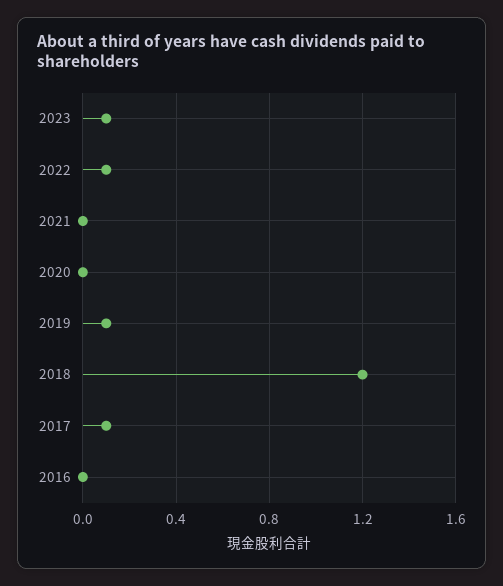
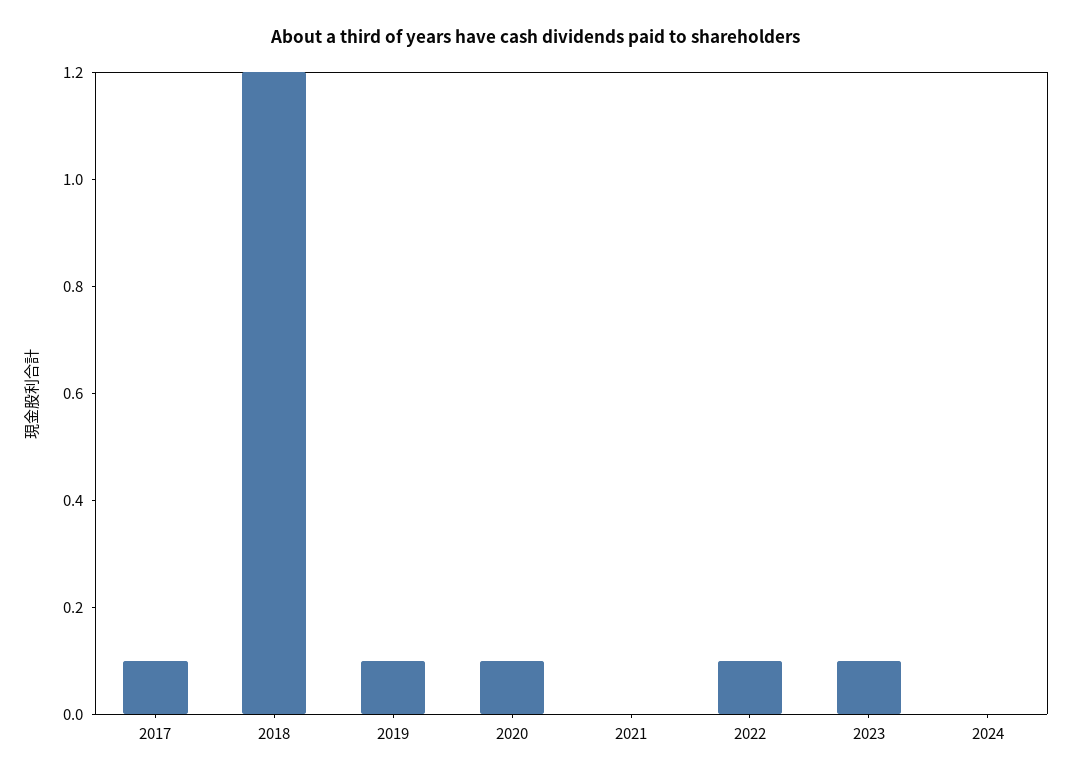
2020: 0 -> 0.1
2016: 0 -> none
2024: none -> 0

